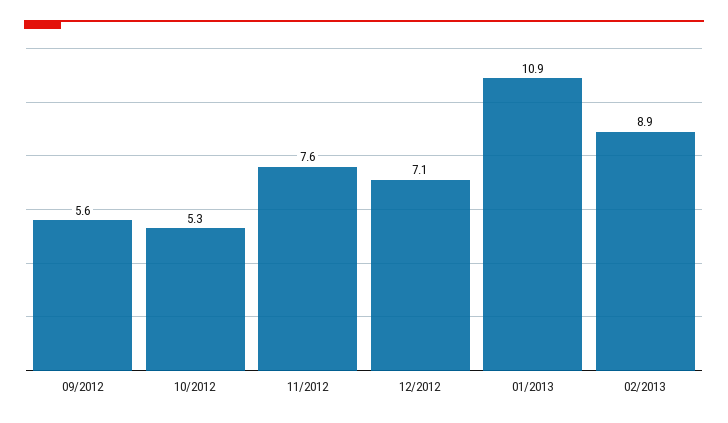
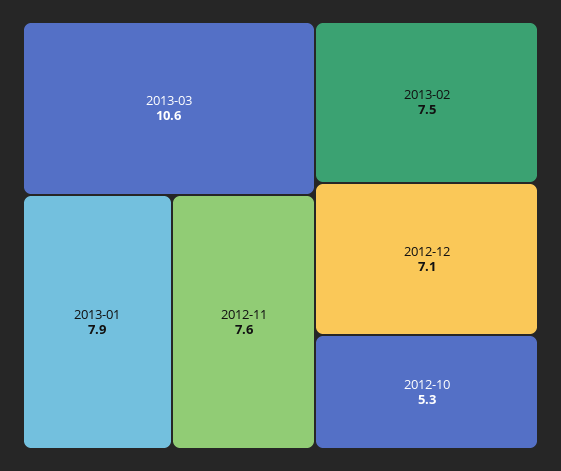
09/2012: 5.6 -> none
01/2013: 10.9 -> 7.9
02/2013: 8.9 -> 7.5
2013-03: none -> 10.6

